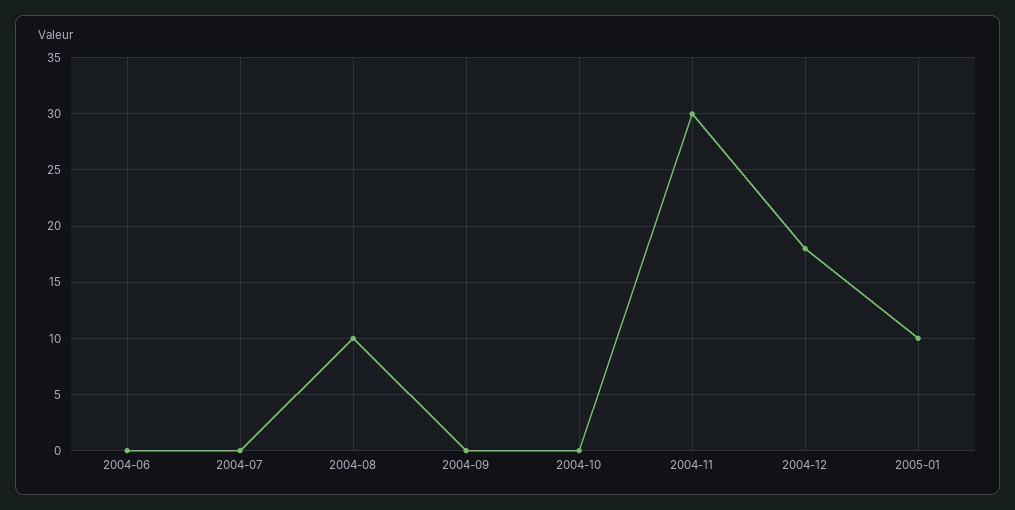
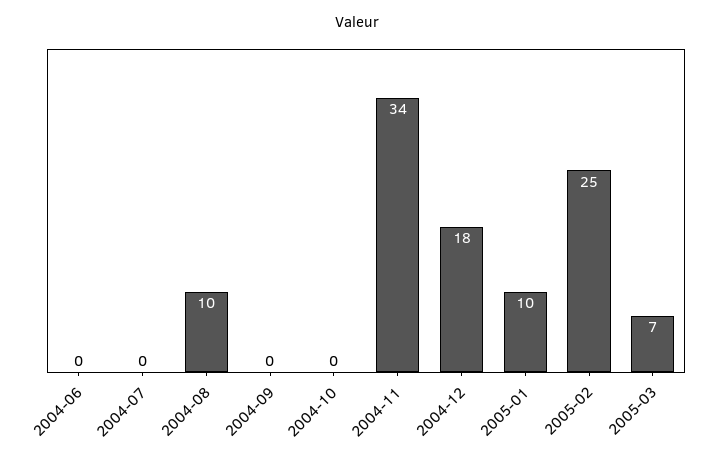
2004-11: 30 -> 34
2005-02: none -> 25
2005-03: none -> 7

